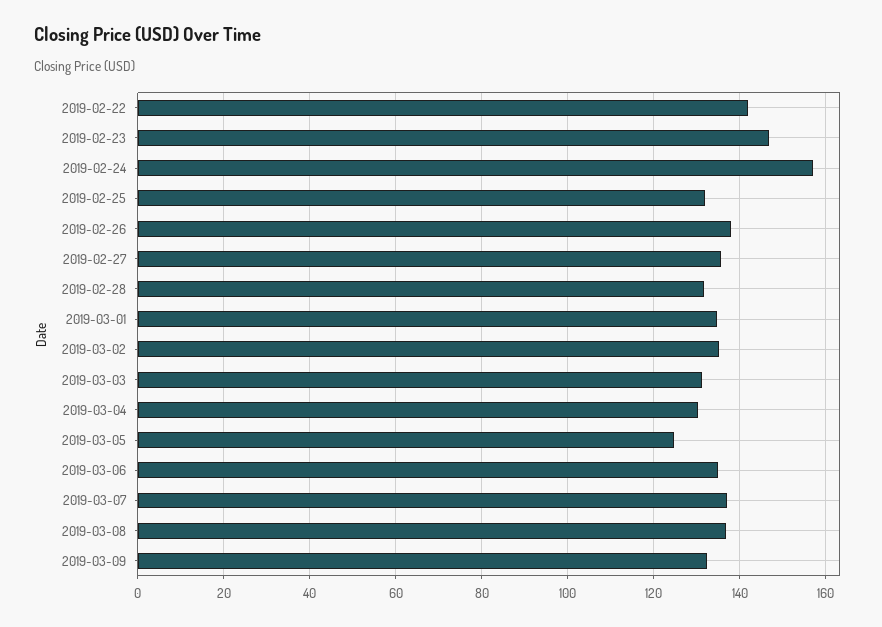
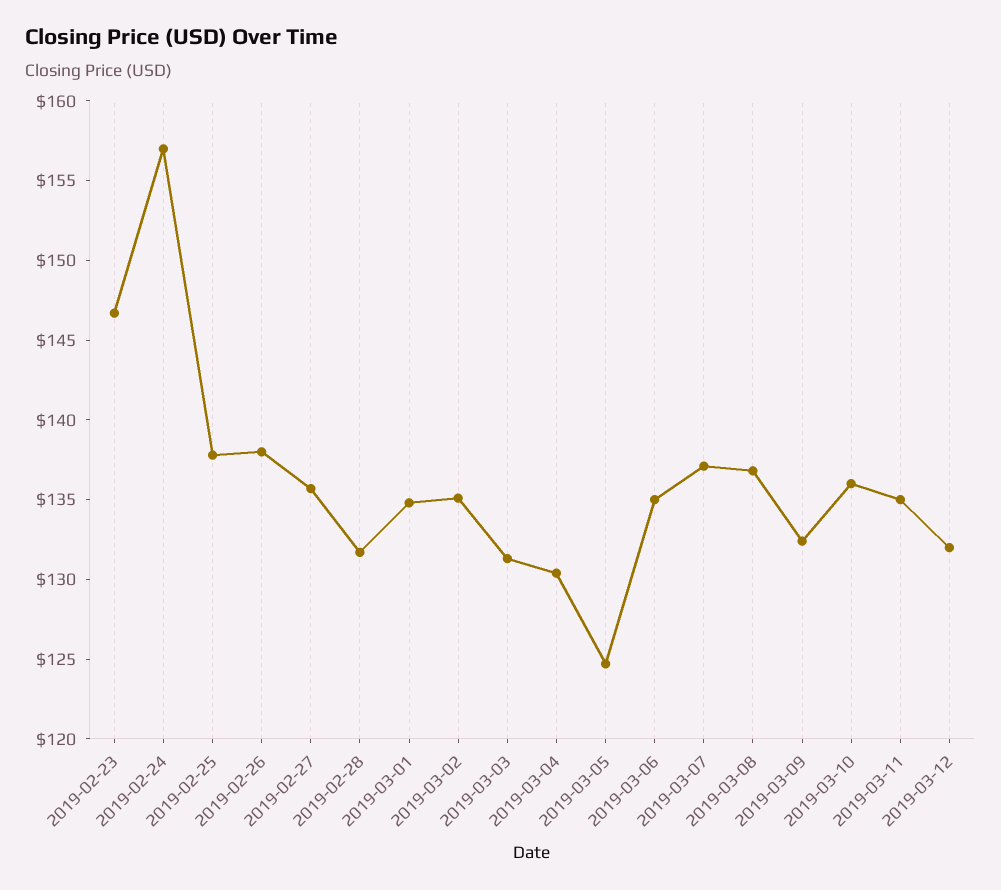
2019-02-22: 142 -> none
2019-02-25: 132 -> 138
2019-03-10: none -> 136
2019-03-11: none -> 135
2019-03-12: none -> 132

